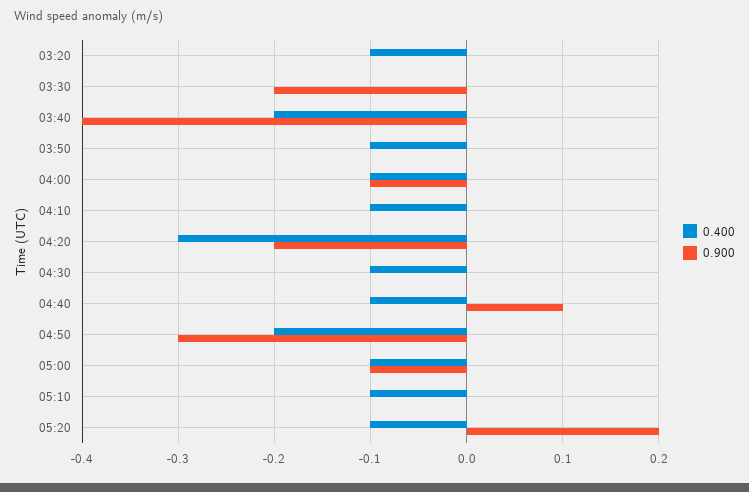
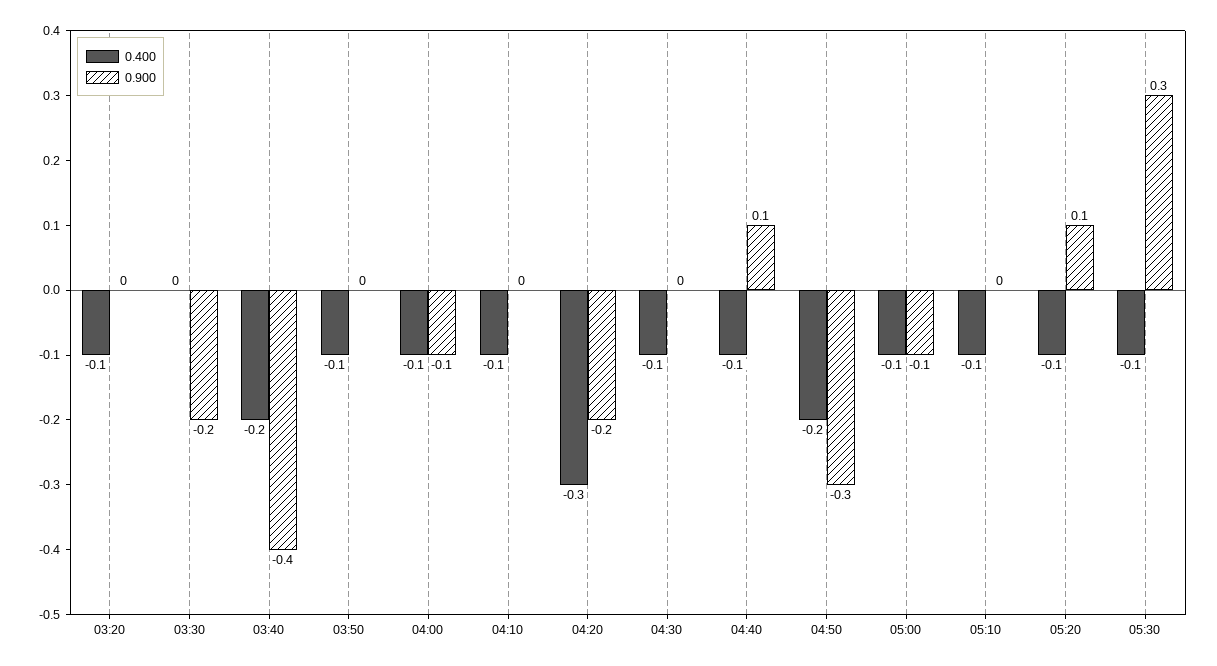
0.900, 05:20: 0.2 -> 0.1
0.400, 05:30: none -> -0.1
0.900, 05:30: none -> 0.3

